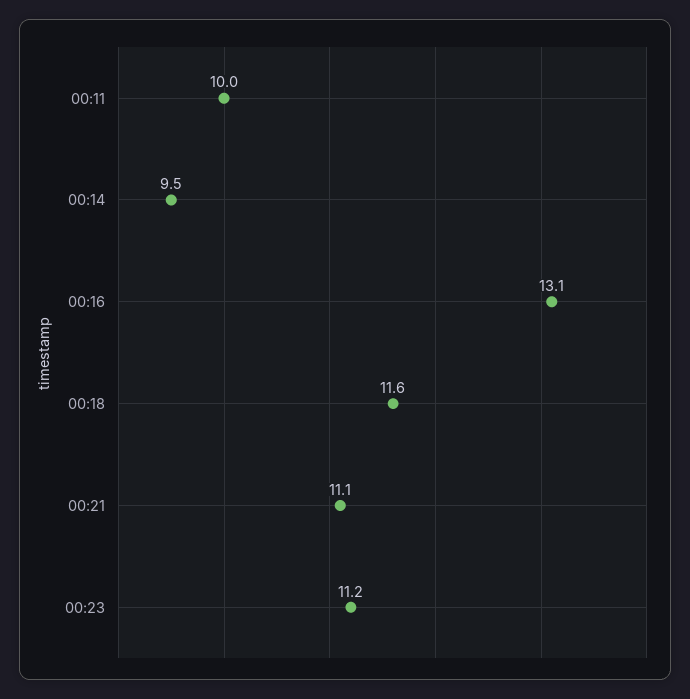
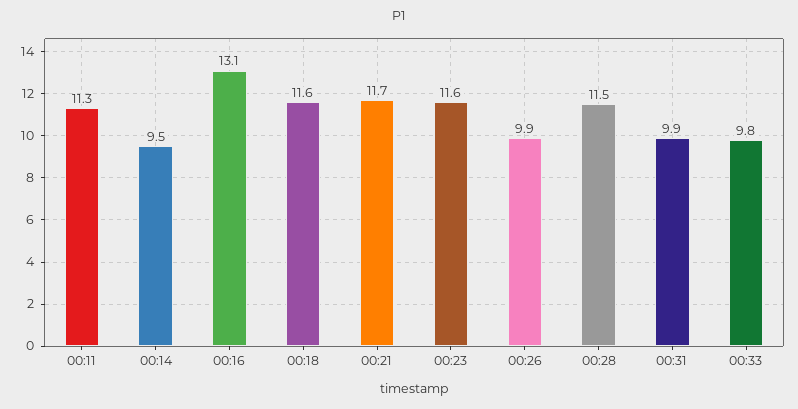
00:11: 10 -> 11.3
00:21: 11.1 -> 11.7
00:23: 11.2 -> 11.6
00:26: none -> 9.9
00:28: none -> 11.5
00:31: none -> 9.9
00:33: none -> 9.8

